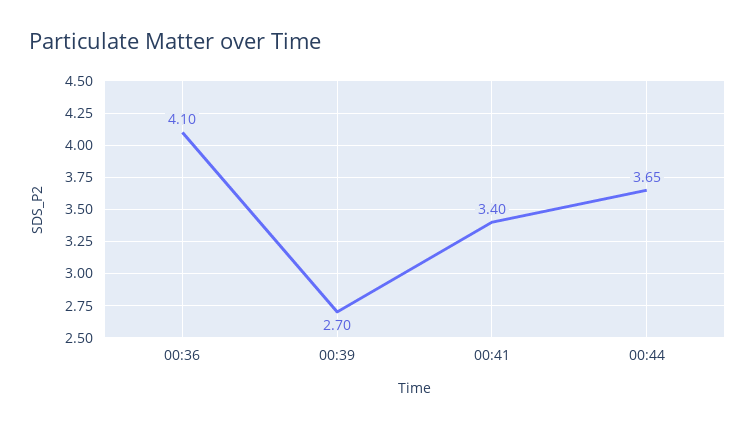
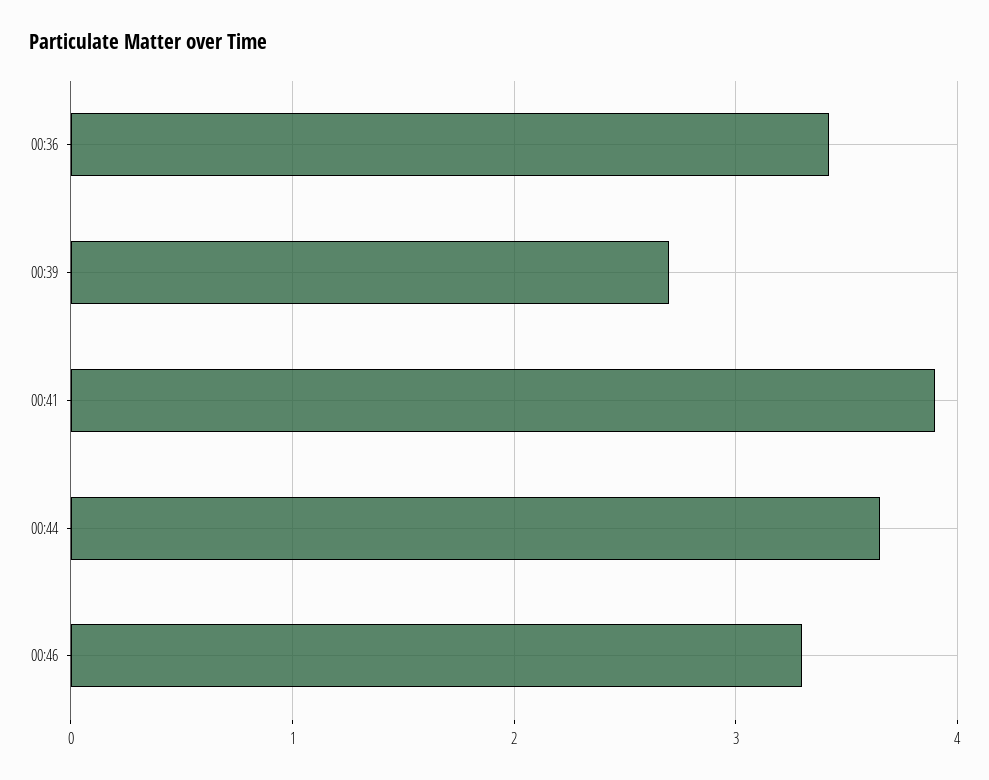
00:36: 4.1 -> 3.4
00:41: 3.4 -> 3.9
00:46: none -> 3.3

